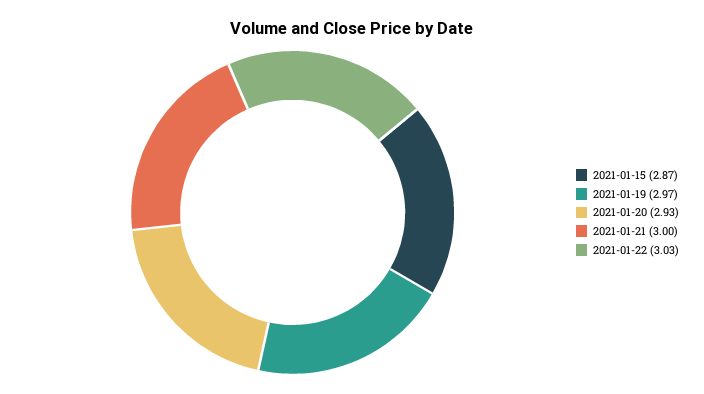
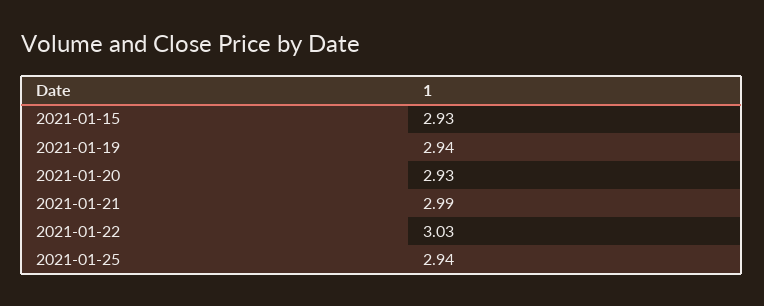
2021-01-15: 2.87 -> 2.93
2021-01-19: 2.97 -> 2.94
2021-01-21: 3 -> 2.99
2021-01-25: none -> 2.94

